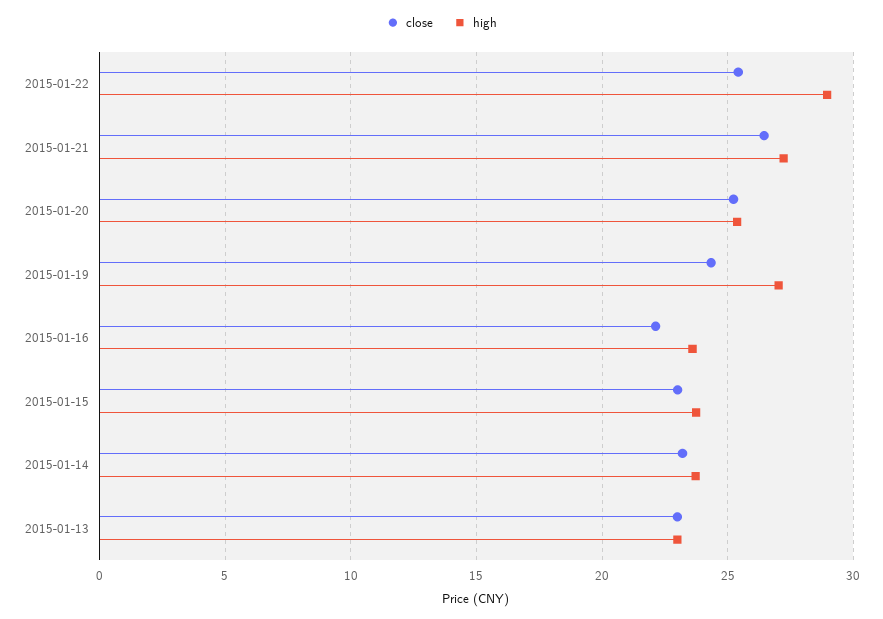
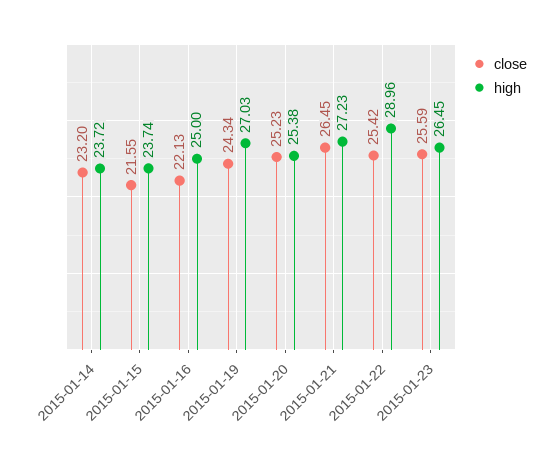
high, 2015-01-16: 23.5 -> 25
close, 2015-01-15: 23 -> 21.55
close, 2015-01-13: 23 -> none
high, 2015-01-13: 23 -> none
close, 2015-01-23: none -> 25.59
high, 2015-01-23: none -> 26.45

